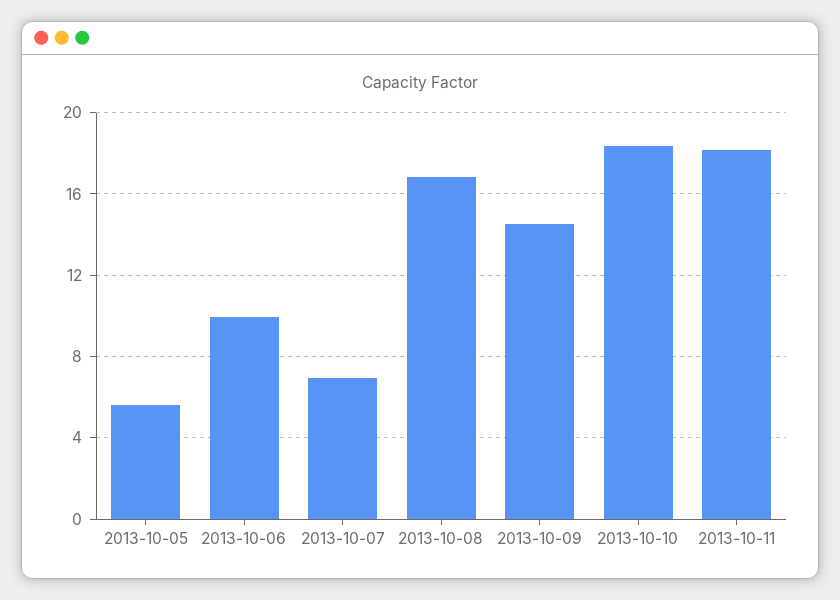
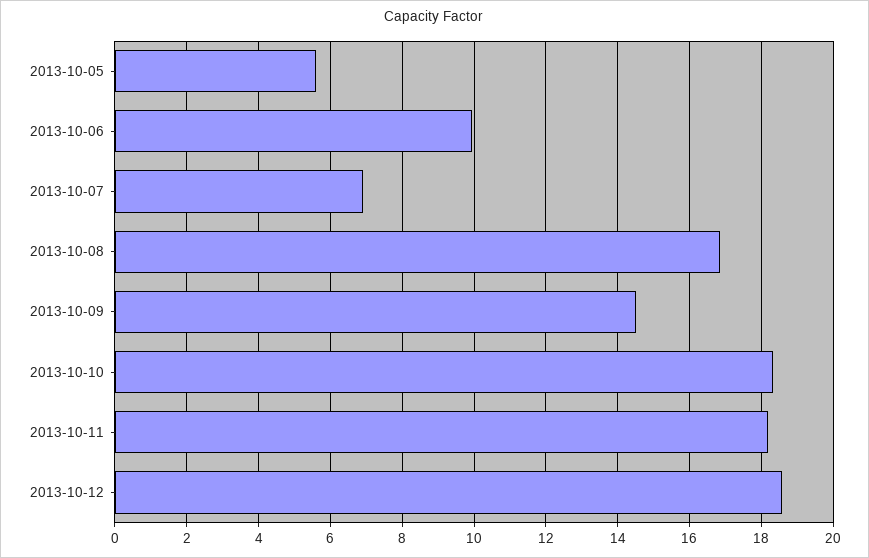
2013-10-12: none -> 18.6

